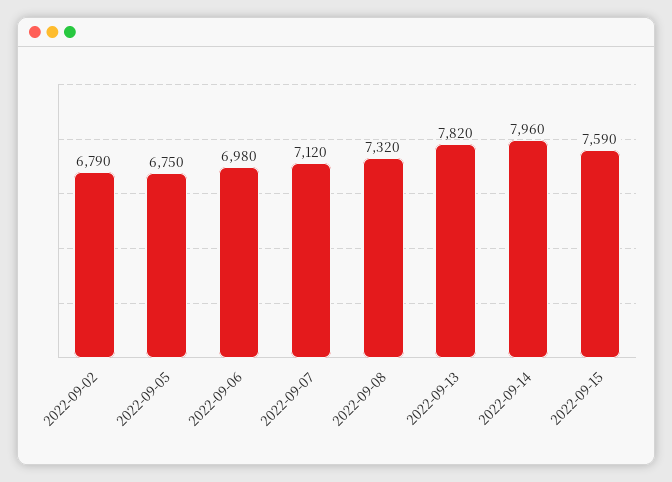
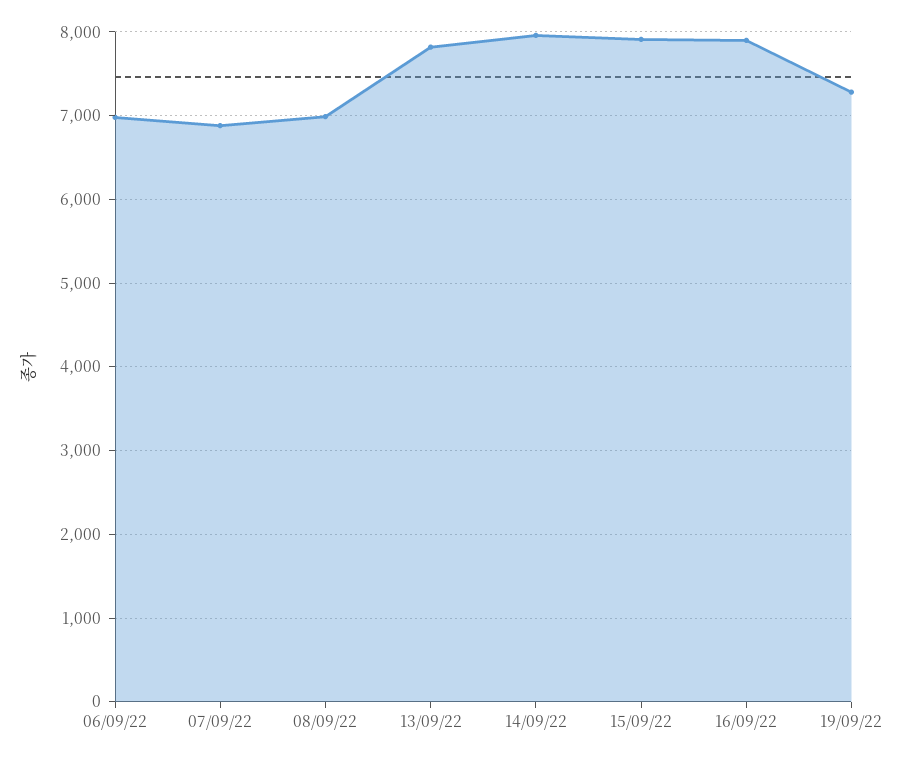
2022-09-02: 6790 -> none
2022-09-05: 6750 -> none
2022-09-07: 7120 -> 6900
2022-09-08: 7320 -> 7000
2022-09-15: 7590 -> 7900
16/09/22: none -> 7900
19/09/22: none -> 7300

